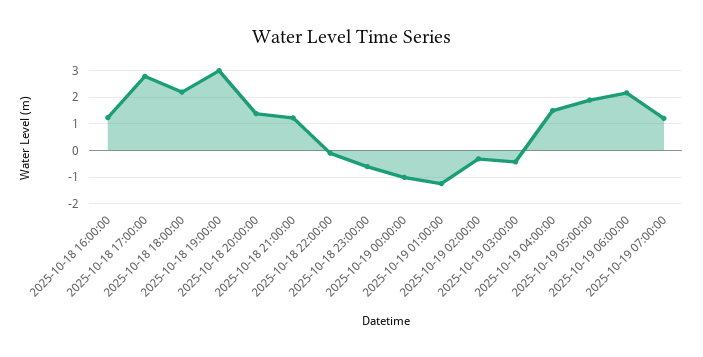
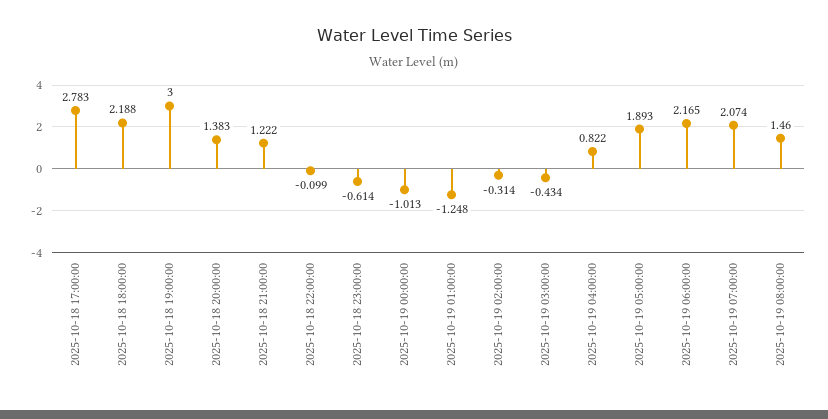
2025-10-18 16:00:00: 1.25 -> none
2025-10-19 04:00:00: 1.5 -> 0.822
2025-10-19 07:00:00: 1.25 -> 2.074
2025-10-19 08:00:00: none -> 1.46

